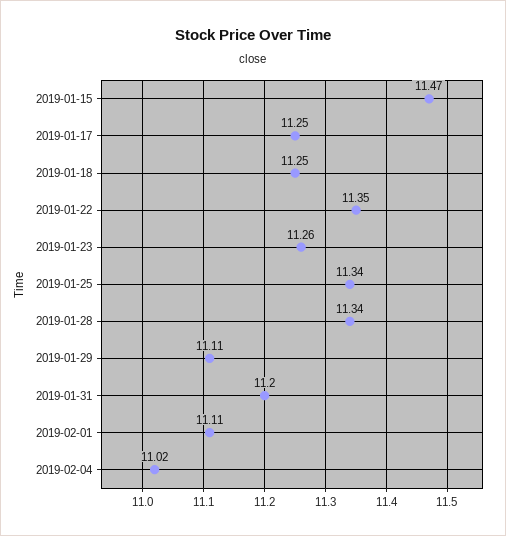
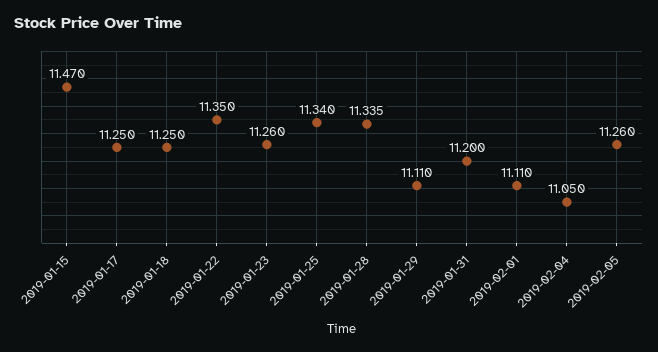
2019-02-04: 11.02 -> 11.05
2019-02-05: none -> 11.26

